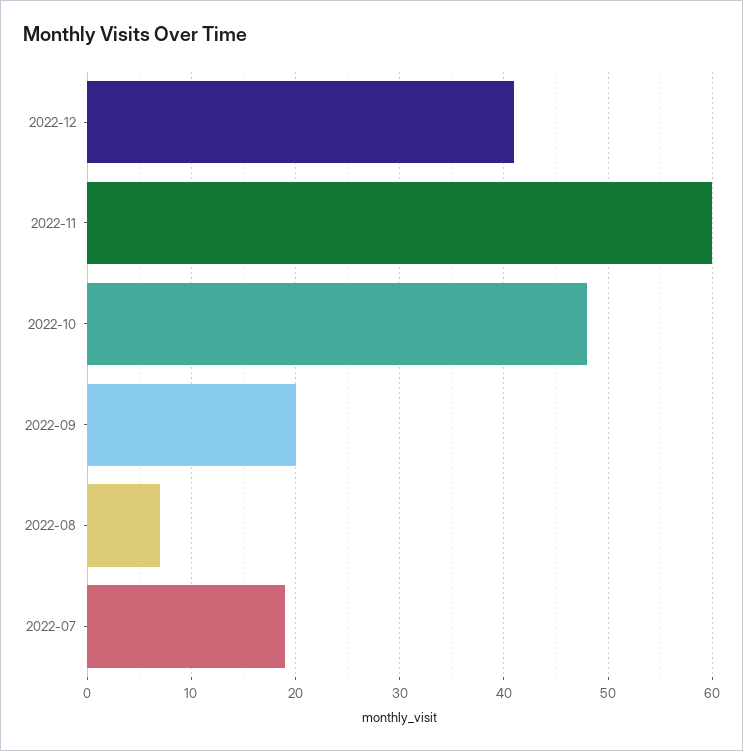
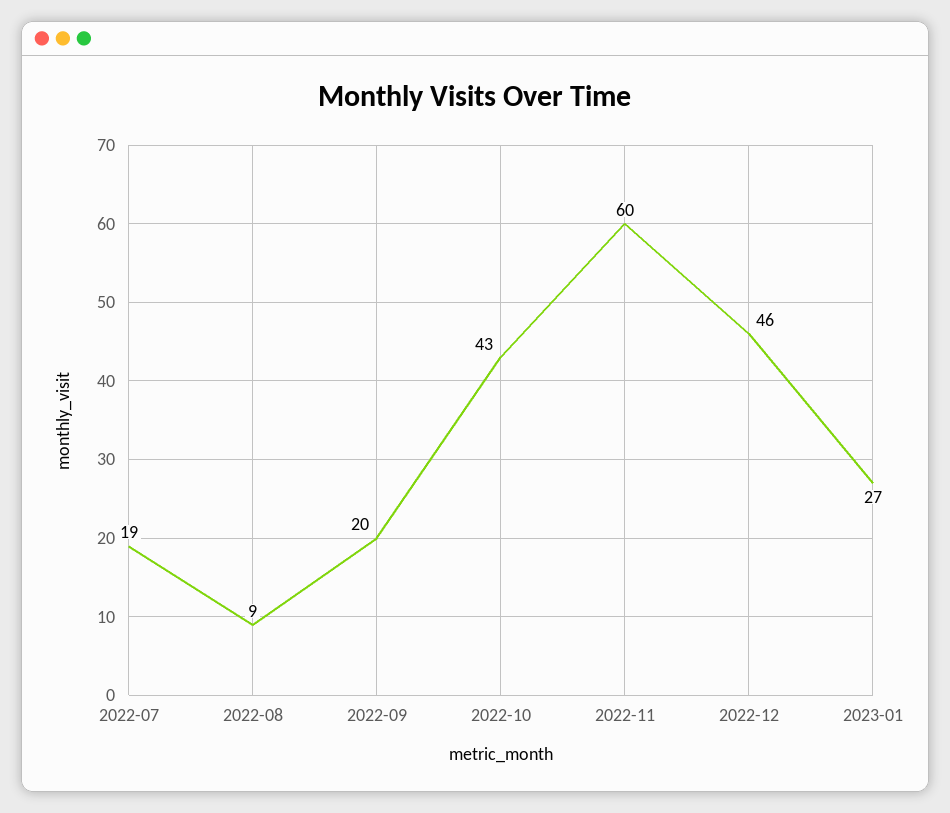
2022-12: 41 -> 46
2022-10: 48 -> 43
2022-08: 7 -> 9
2023-01: none -> 27

